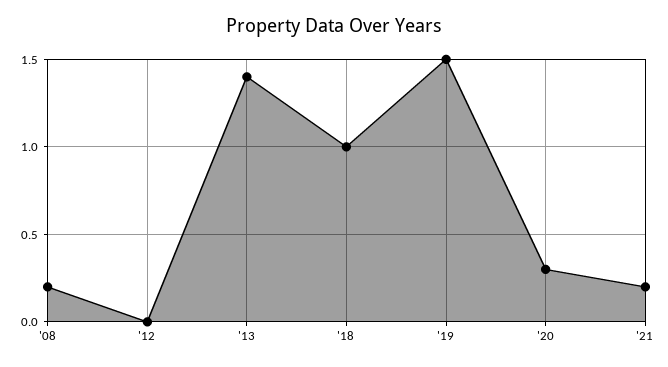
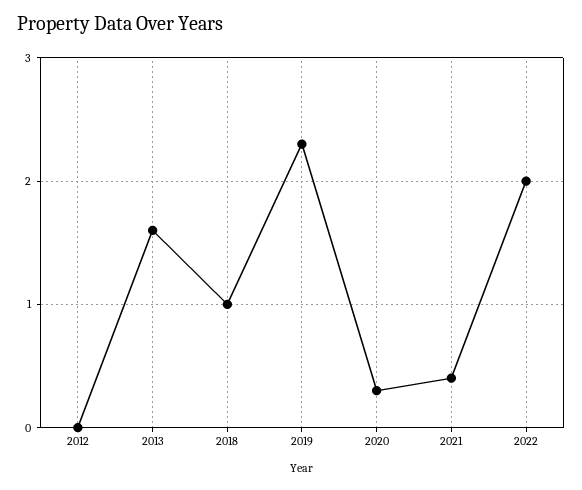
'08: 0.2 -> none
'13: 1.4 -> 1.6
'19: 1.5 -> 2.3
'21: 0.2 -> 0.4
2022: none -> 2

